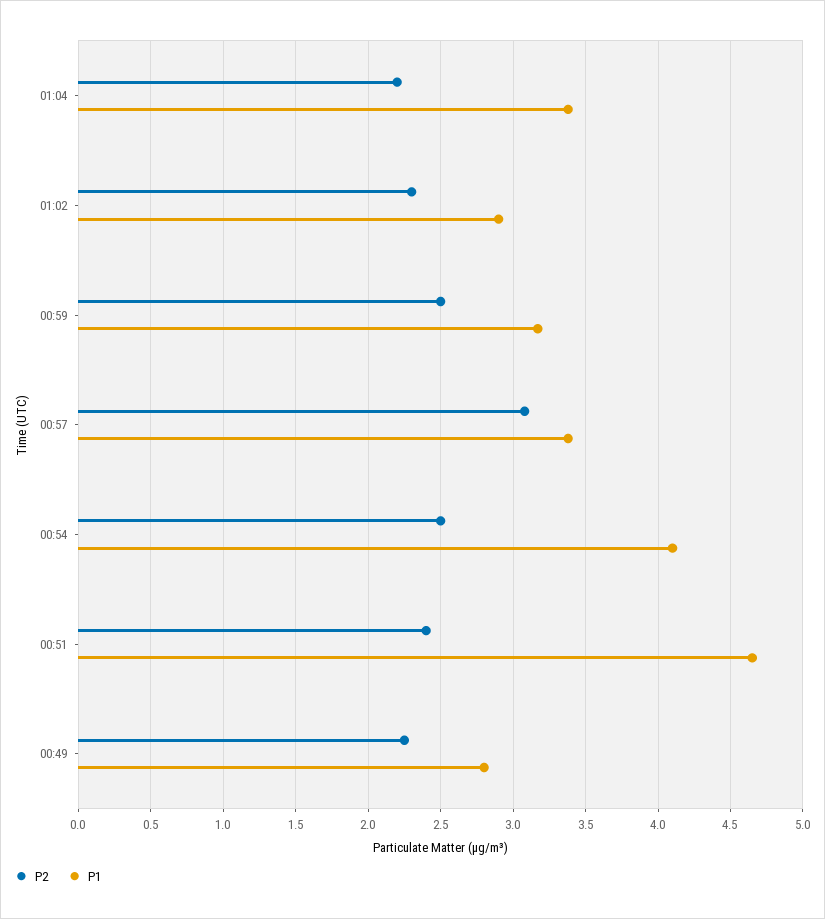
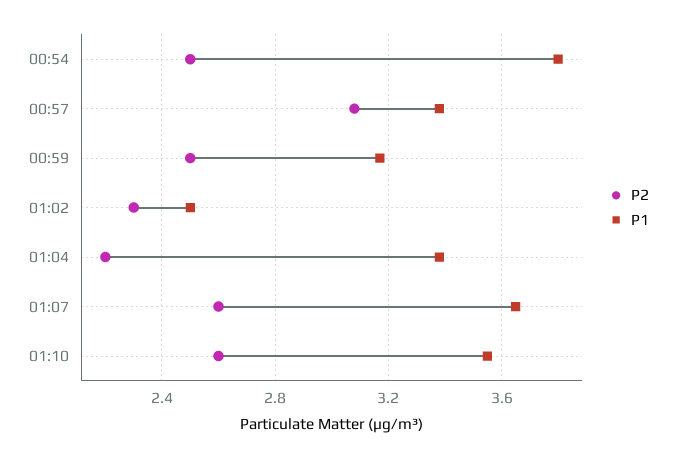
P1, 01:02: 2.9 -> 2.5
P1, 00:54: 4.1 -> 3.8
P2, 00:51: 2.4 -> none
P1, 00:51: 4.65 -> none
P2, 00:49: 2.25 -> none
P1, 00:49: 2.8 -> none
P2, 01:07: none -> 2.6
P1, 01:07: none -> 3.65
P2, 01:10: none -> 2.6
P1, 01:10: none -> 3.55

